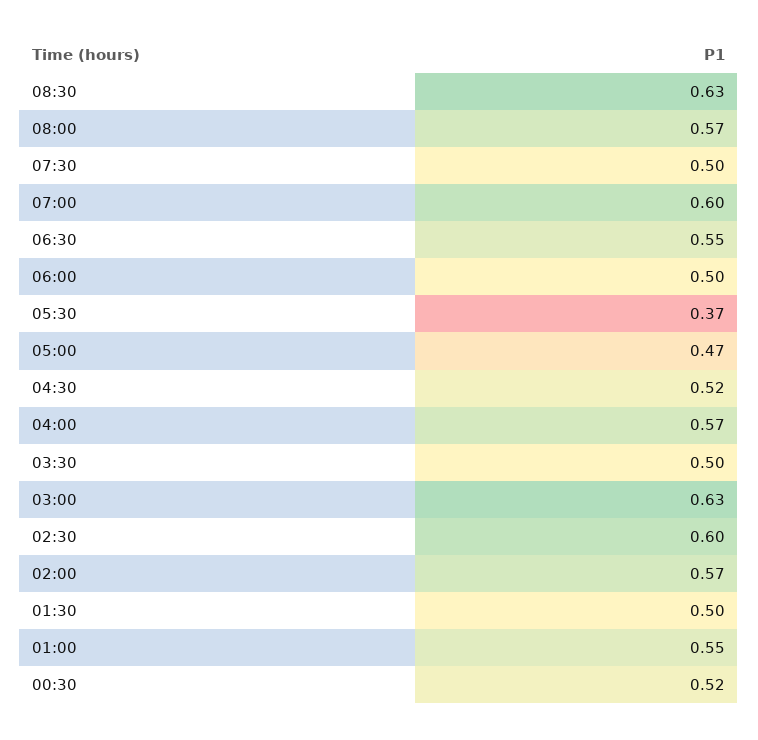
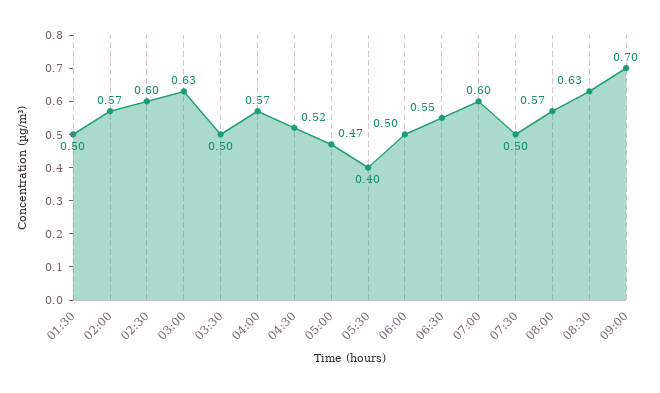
05:30: 0.37 -> 0.4
01:00: 0.55 -> none
00:30: 0.52 -> none
09:00: none -> 0.7

